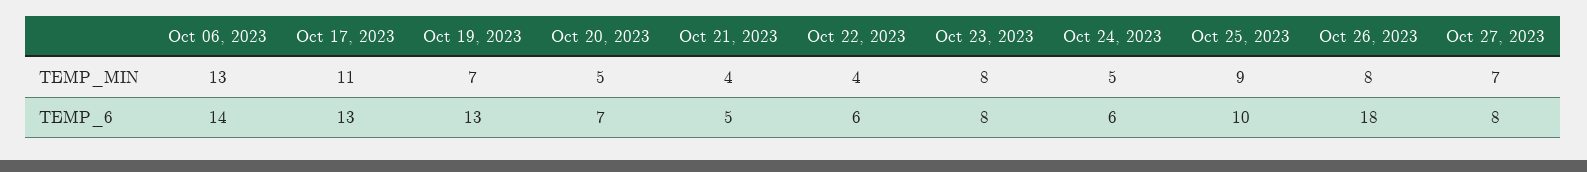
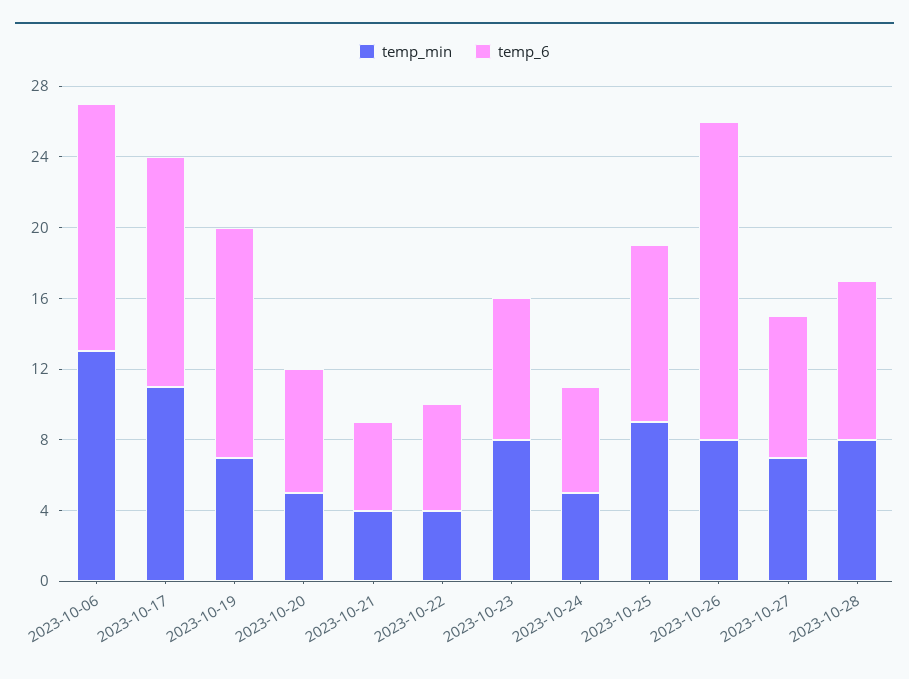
TEMP_MIN, 2023-10-28: none -> 8
TEMP_6, 2023-10-28: none -> 9

